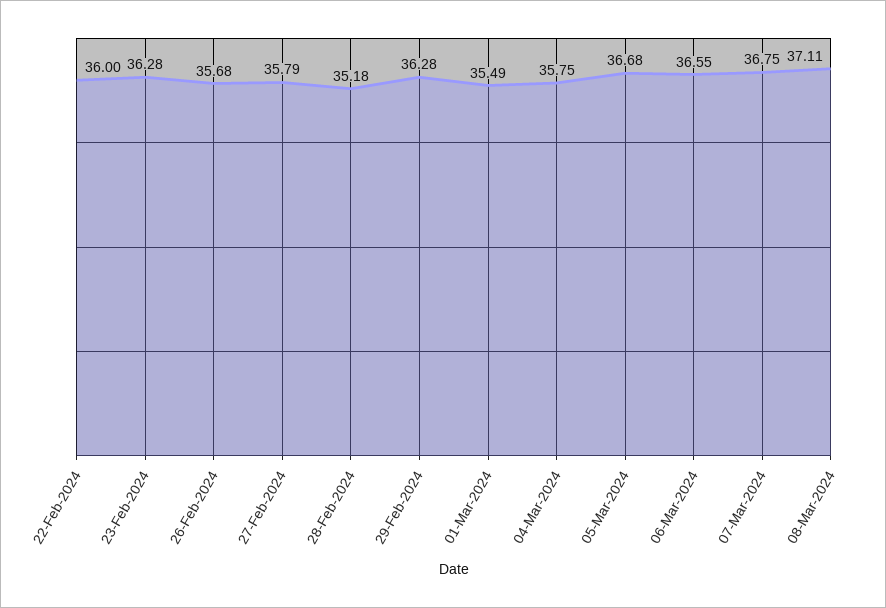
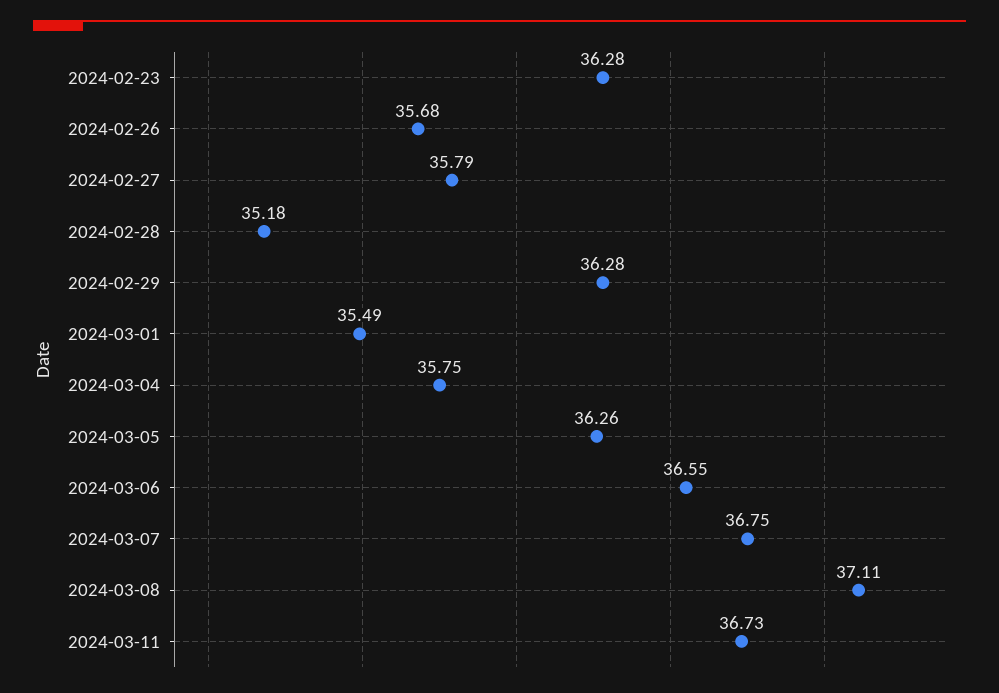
22-Feb-2024: 36 -> none
05-Mar-2024: 36.68 -> 36.26
2024-03-11: none -> 36.73

